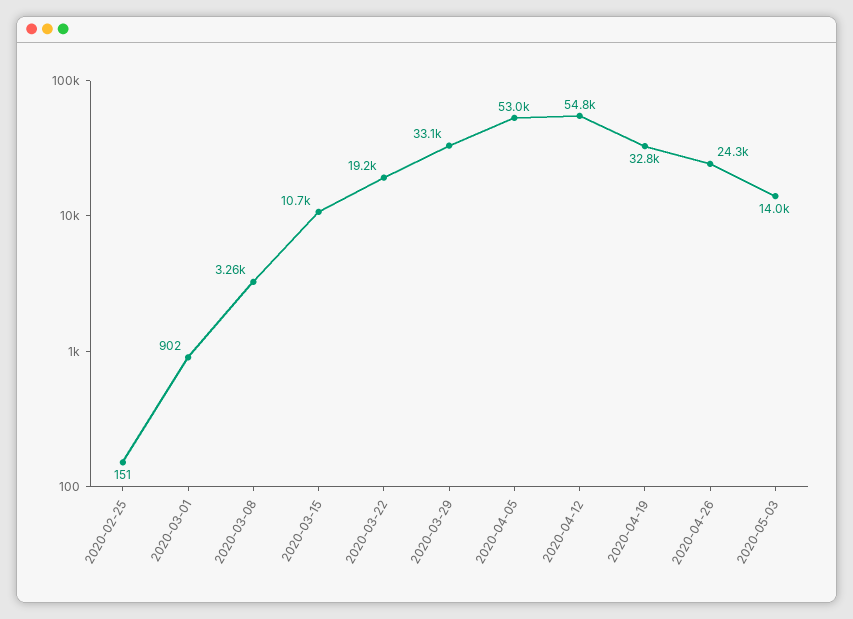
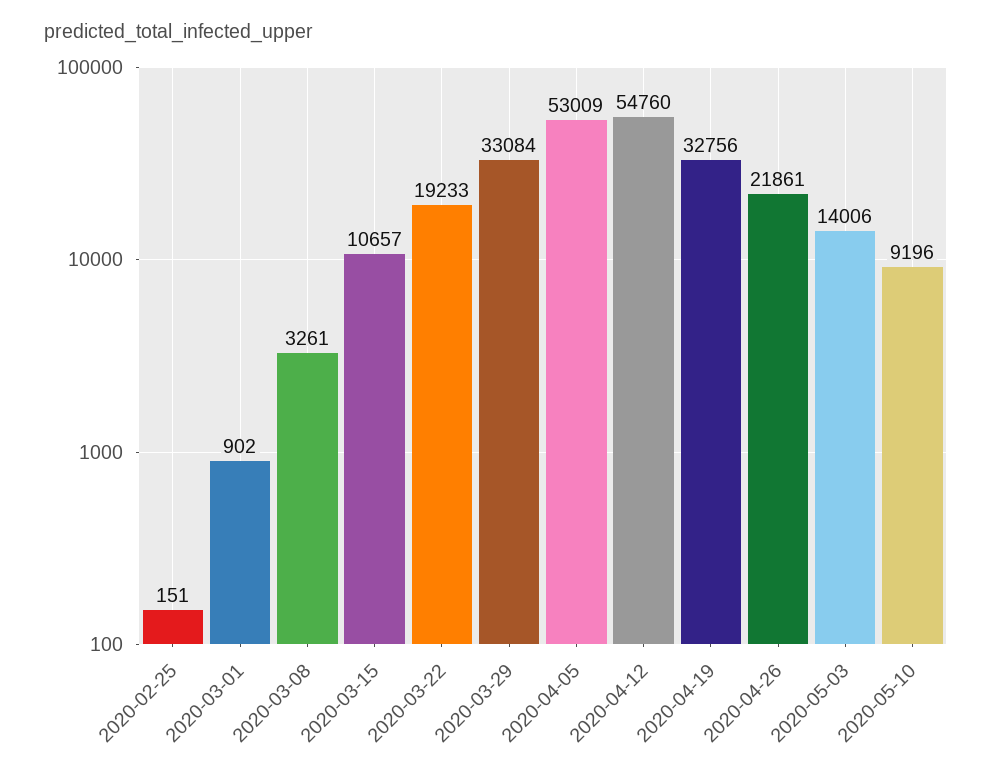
2020-04-26: 24300 -> 21861
2020-05-10: none -> 9196

